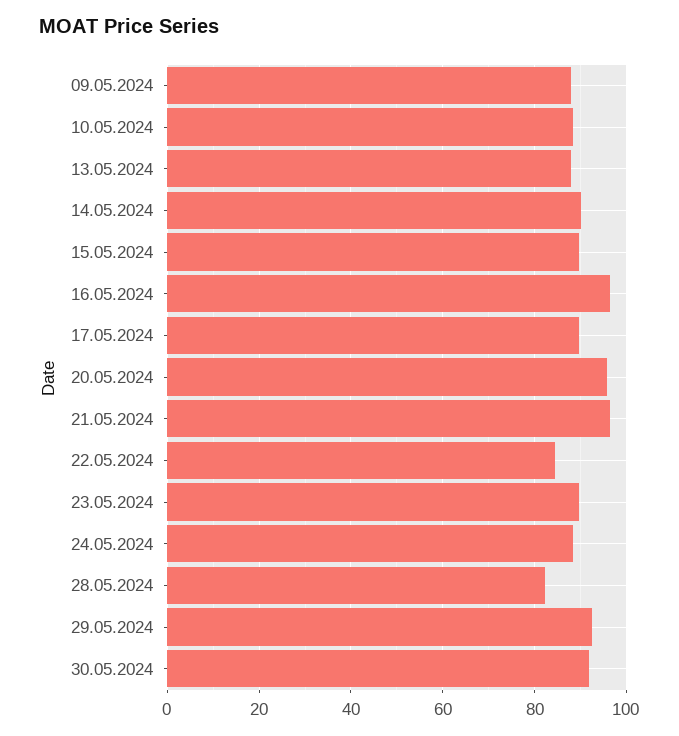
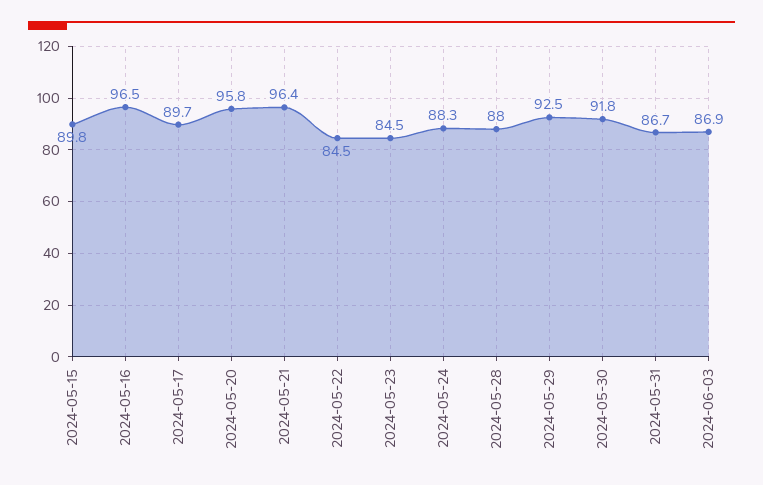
09.05.2024: 88 -> none
10.05.2024: 88 -> none
13.05.2024: 88 -> none
14.05.2024: 90 -> none
23.05.2024: 90 -> 84.5
28.05.2024: 82 -> 88
2024-05-31: none -> 86.7
2024-06-03: none -> 86.9

